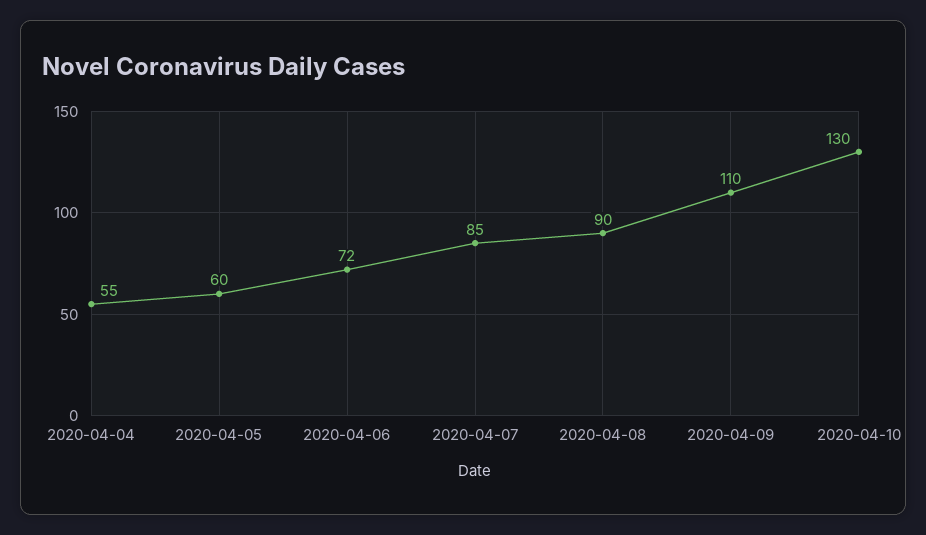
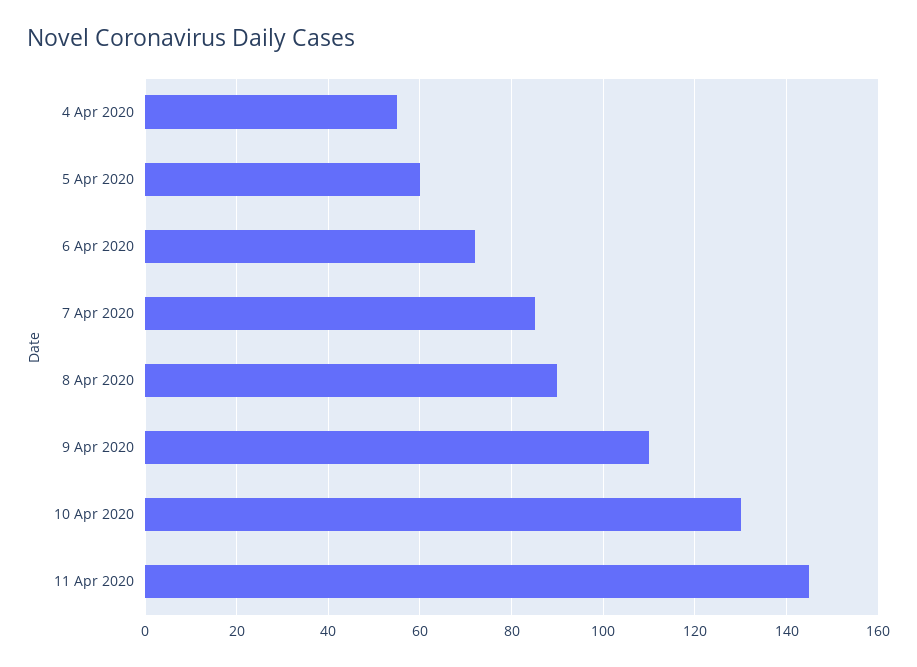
11 Apr 2020: none -> 145

